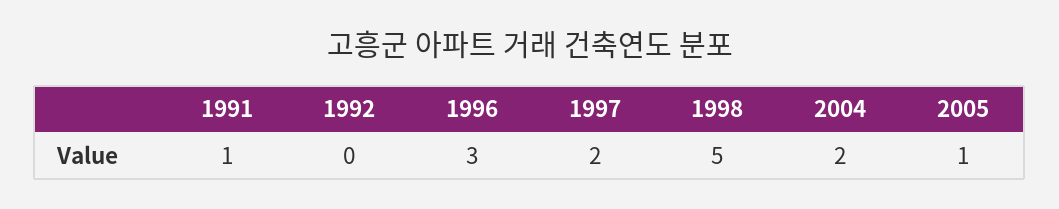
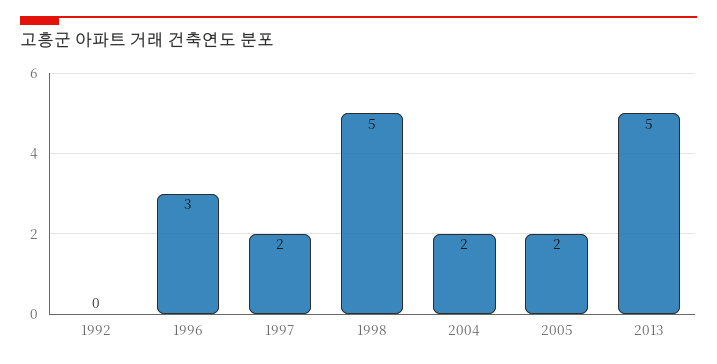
1991: 1 -> none
2005: 1 -> 2
2013: none -> 5

